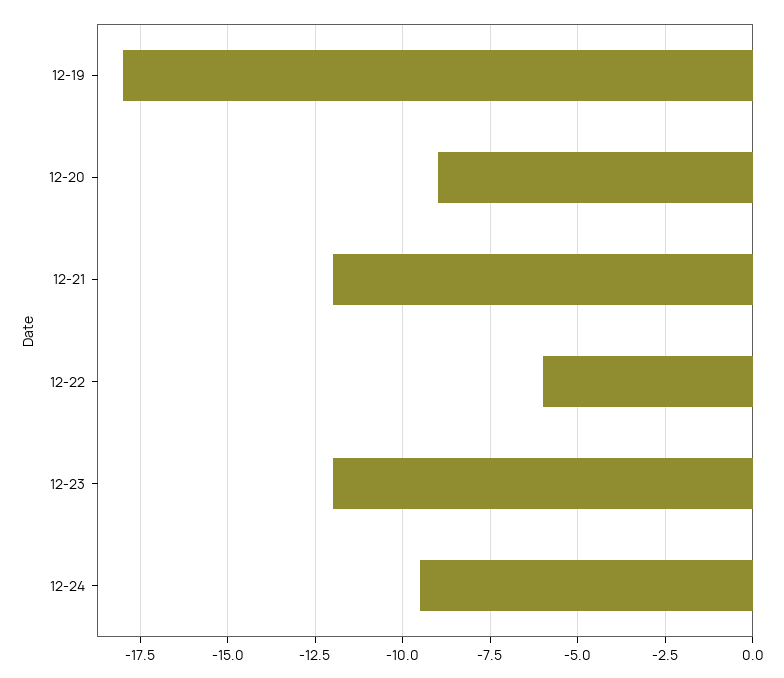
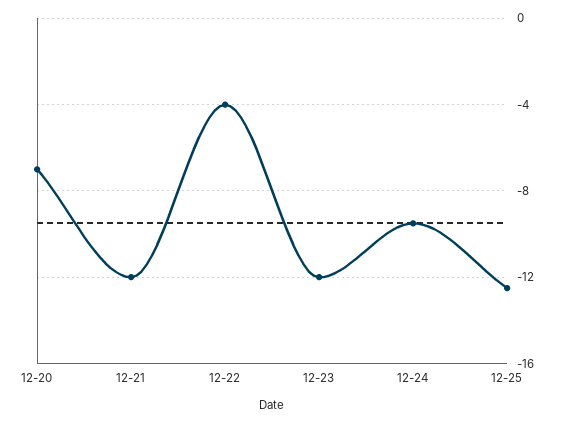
12-19: -18 -> none
12-20: -9 -> -7
12-22: -6 -> -4
12-25: none -> -12.5

